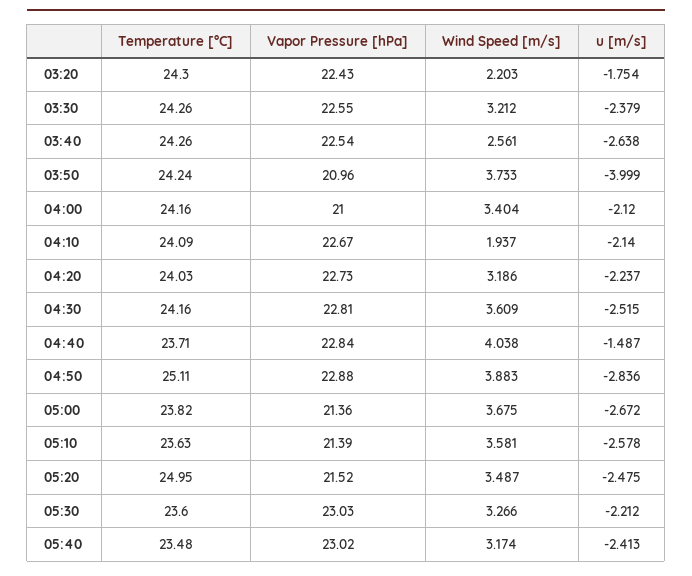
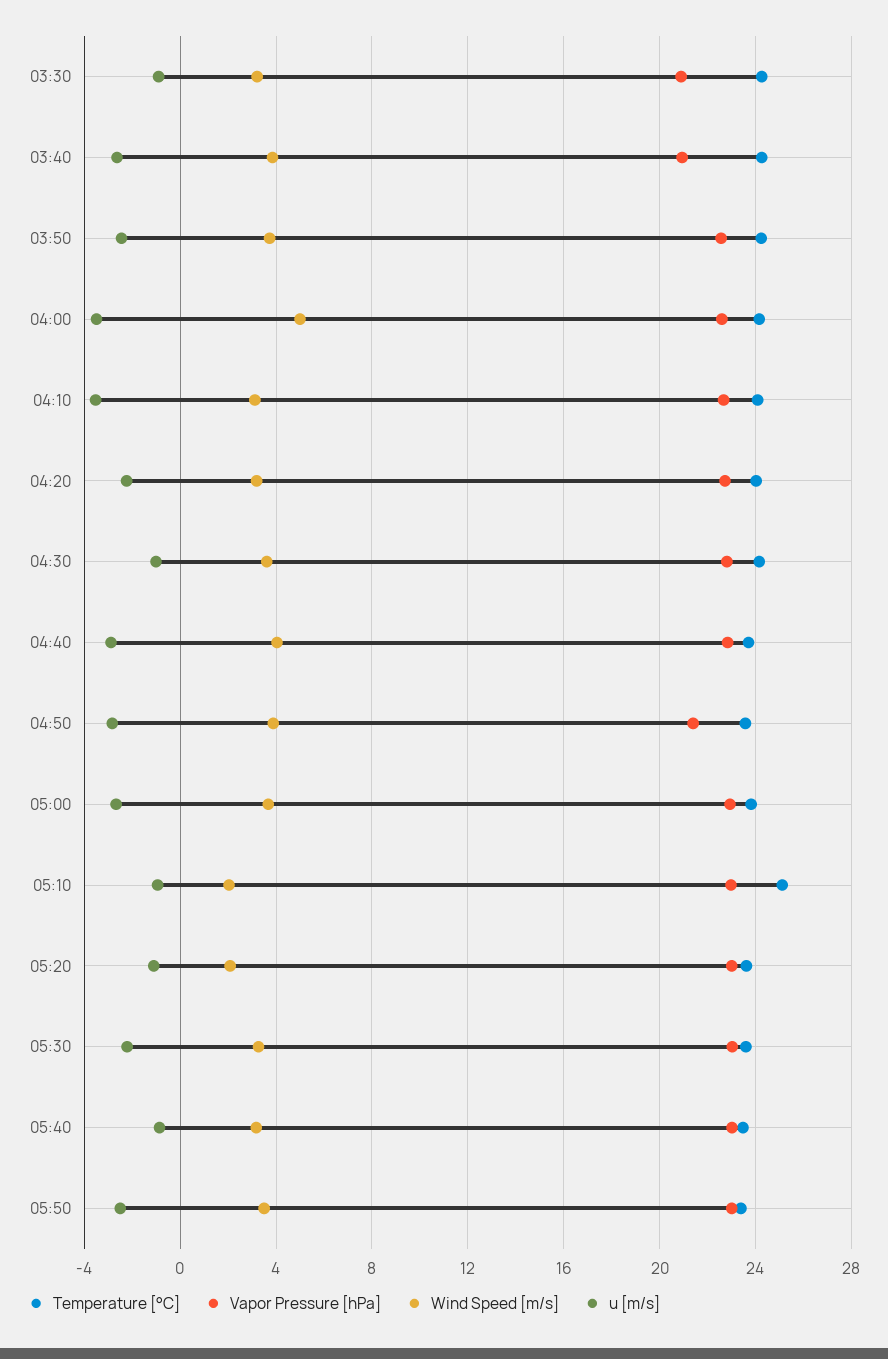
Temperature [°C], 03:20: 24.3 -> none
Vapor Pressure [hPa], 03:20: 22.43 -> none
Wind Speed [m/s], 03:20: 2.203 -> none
u [m/s], 03:20: -1.754 -> none
Vapor Pressure [hPa], 03:30: 22.55 -> 21
u [m/s], 03:30: -2.379 -> -1
Vapor Pressure [hPa], 03:40: 22.54 -> 21
Wind Speed [m/s], 03:40: 2.561 -> 4
Vapor Pressure [hPa], 03:50: 20.96 -> 22.5
u [m/s], 03:50: -3.999 -> -2.5
Vapor Pressure [hPa], 04:00: 21 -> 22.5
Wind Speed [m/s], 04:00: 3.404 -> 5
u [m/s], 04:00: -2.12 -> -3.5
Wind Speed [m/s], 04:10: 1.937 -> 3
u [m/s], 04:10: -2.14 -> -3.5
u [m/s], 04:30: -2.515 -> -1
u [m/s], 04:40: -1.487 -> -3
Temperature [°C], 04:50: 25.11 -> 23.5
Vapor Pressure [hPa], 04:50: 22.88 -> 21.5
Vapor Pressure [hPa], 05:00: 21.36 -> 23
Temperature [°C], 05:10: 23.63 -> 25
Vapor Pressure [hPa], 05:10: 21.39 -> 23
Wind Speed [m/s], 05:10: 3.581 -> 2
u [m/s], 05:10: -2.578 -> -1
Temperature [°C], 05:20: 24.95 -> 23.5
Vapor Pressure [hPa], 05:20: 21.52 -> 23
Wind Speed [m/s], 05:20: 3.487 -> 2
u [m/s], 05:20: -2.475 -> -1
u [m/s], 05:40: -2.413 -> -1
Temperature [°C], 05:50: none -> 23.5
Vapor Pressure [hPa], 05:50: none -> 23
Wind Speed [m/s], 05:50: none -> 3.5
u [m/s], 05:50: none -> -2.5

